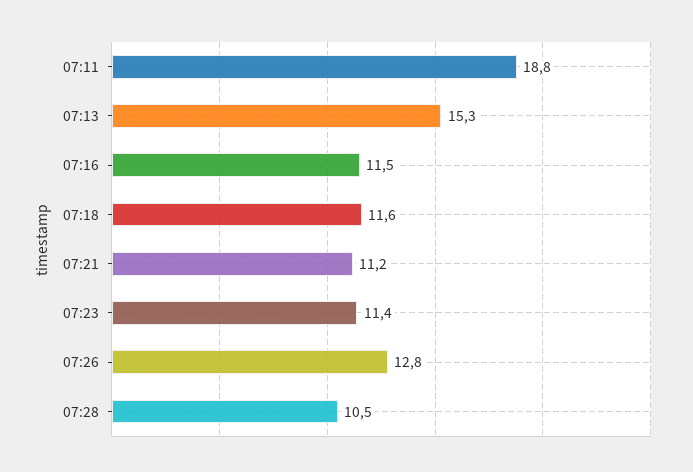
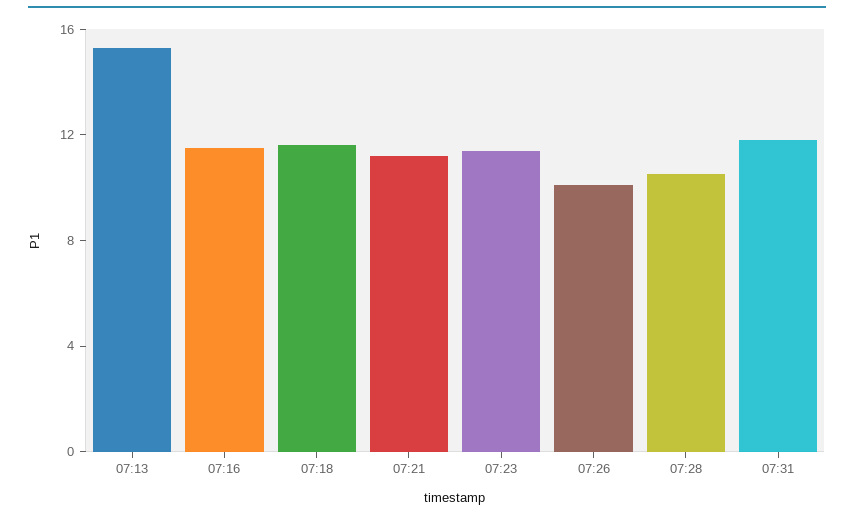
07:11: 18.8 -> none
07:26: 12.8 -> 10
07:31: none -> 12

